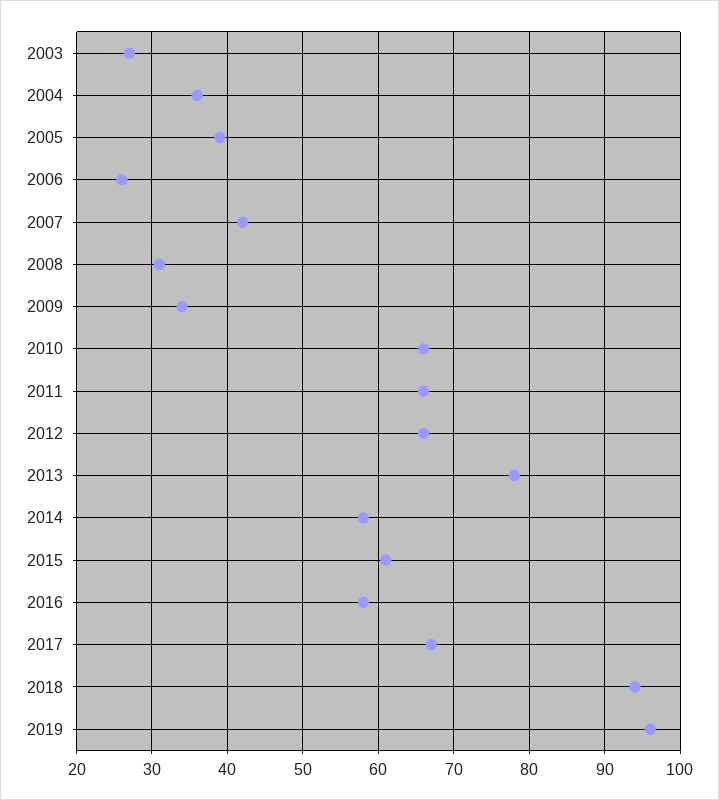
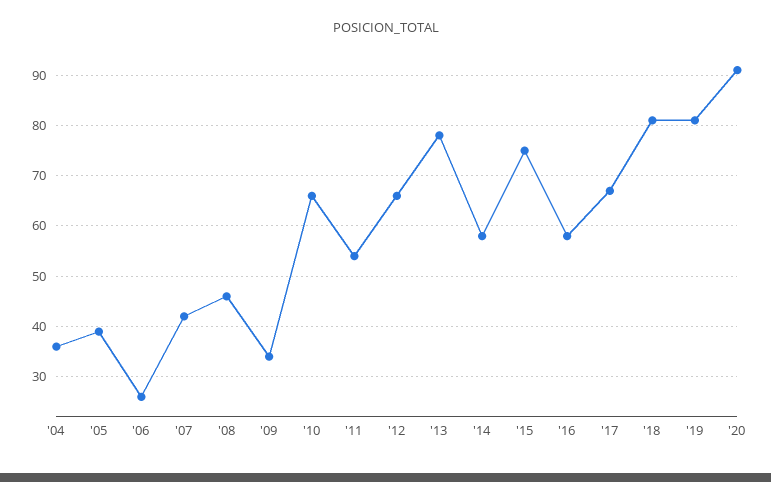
2003: 27 -> none
2008: 31 -> 45
2011: 66 -> 55
2015: 61 -> 75
2018: 94 -> 80
2019: 96 -> 80
'20: none -> 90

